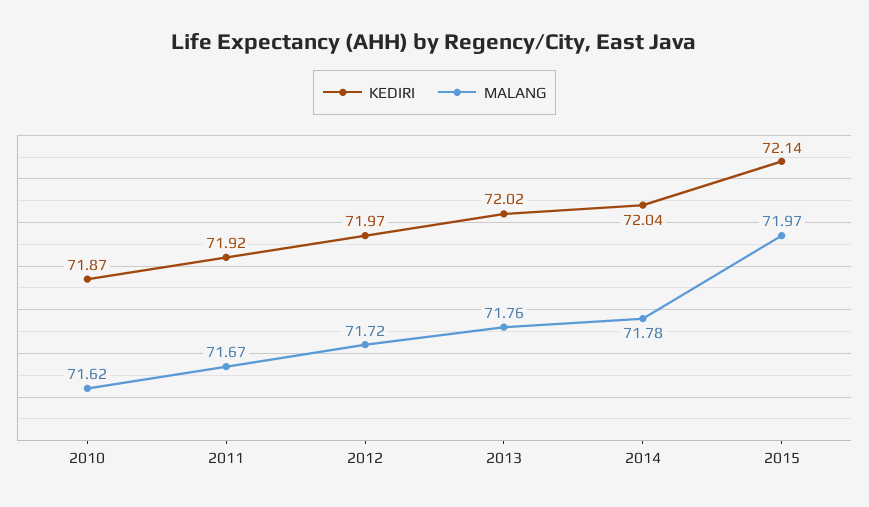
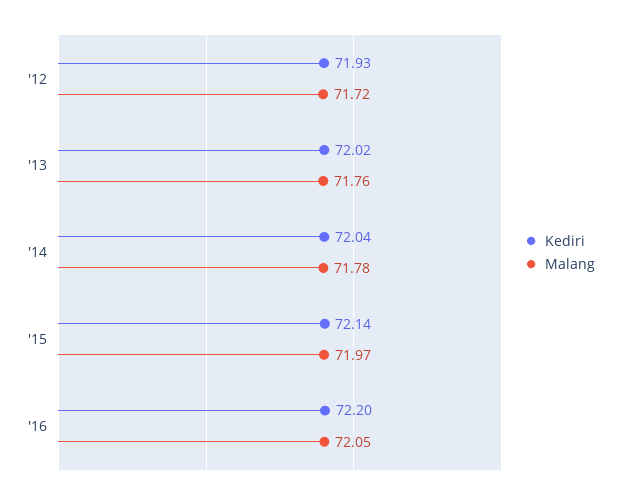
KEDIRI, 2010: 71.87 -> none
MALANG, 2010: 71.62 -> none
KEDIRI, 2011: 71.92 -> none
MALANG, 2011: 71.67 -> none
KEDIRI, 2012: 71.97 -> 71.93
KEDIRI, '16: none -> 72.2
MALANG, '16: none -> 72.05

